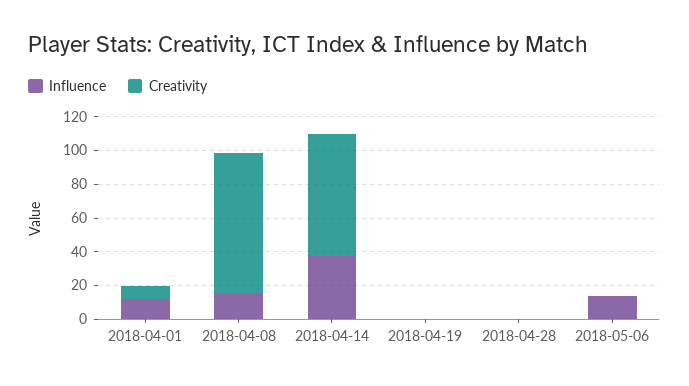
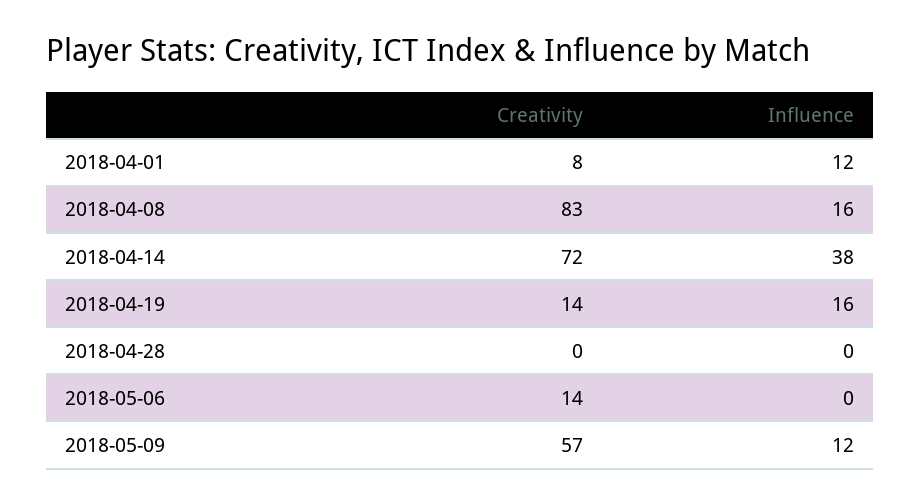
Influence, 2018-04-19: 0 -> 16
Creativity, 2018-04-19: 0 -> 14
Influence, 2018-05-06: 15 -> 0
Creativity, 2018-05-06: 0 -> 14
Creativity, 2018-05-09: none -> 57
Influence, 2018-05-09: none -> 12

